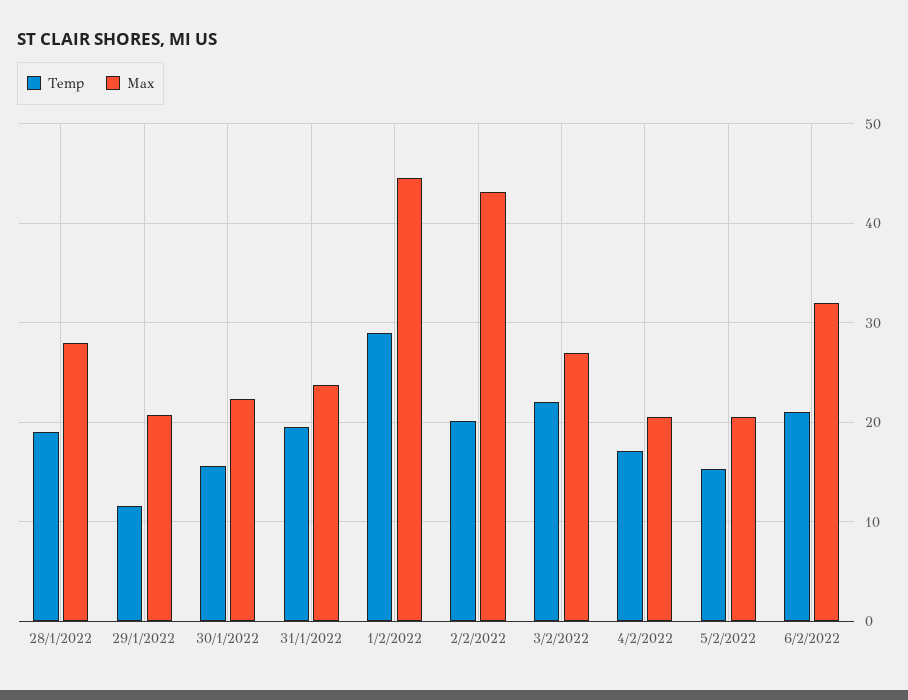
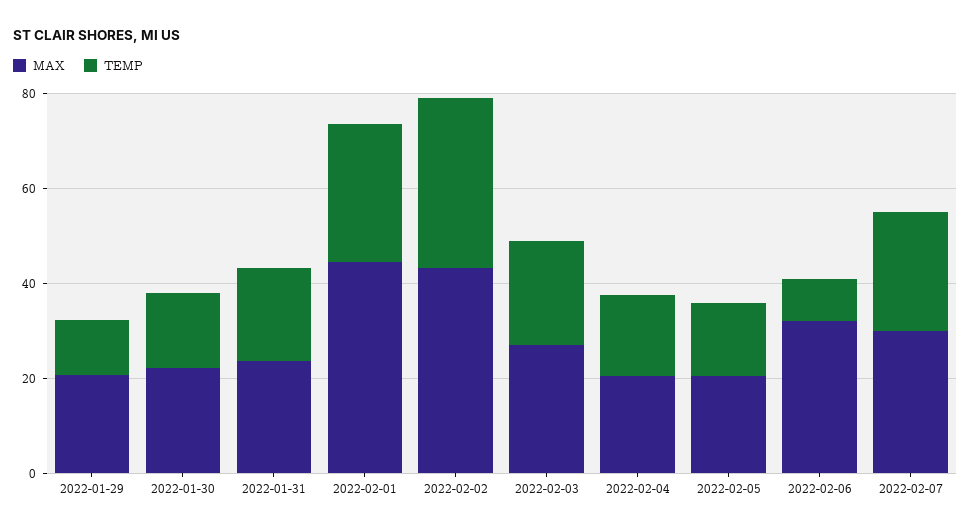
Temp, 28/1/2022: 19 -> none
Max, 28/1/2022: 28 -> none
Temp, 2/2/2022: 20 -> 35
Temp, 6/2/2022: 21 -> 10
Max, 2022-02-07: none -> 30
Temp, 2022-02-07: none -> 25

